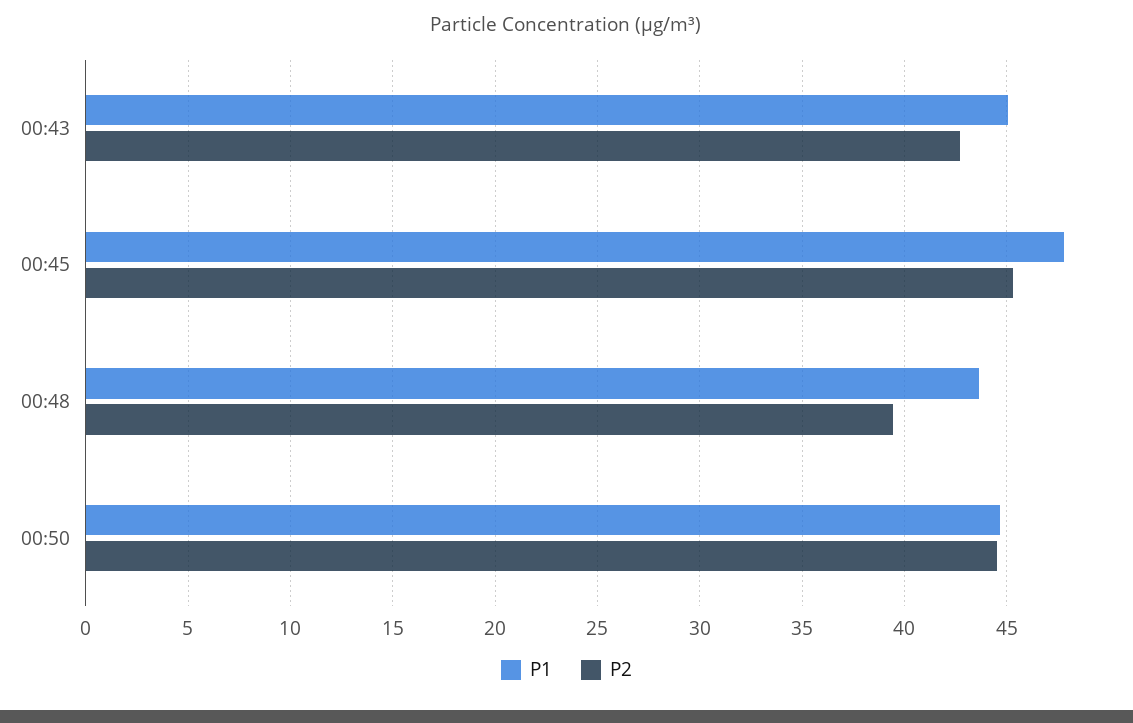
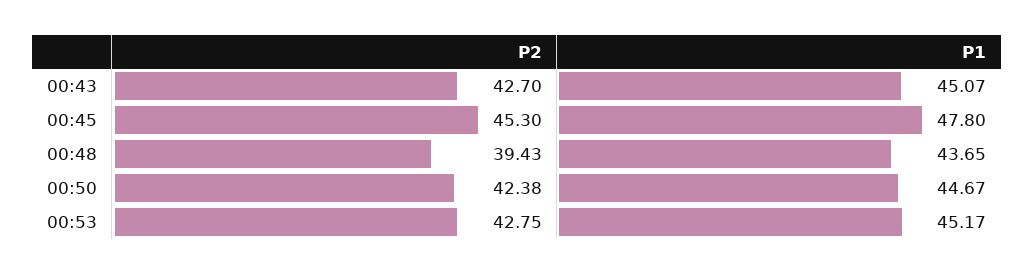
P2, 00:50: 44.5 -> 42.38
P2, 00:53: none -> 42.75
P1, 00:53: none -> 45.17

